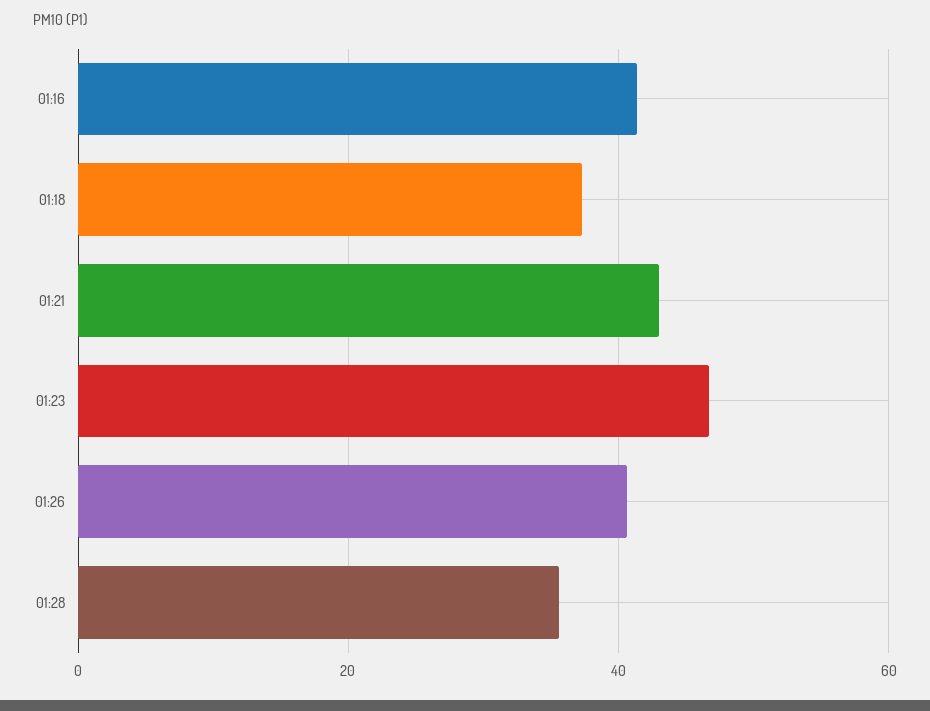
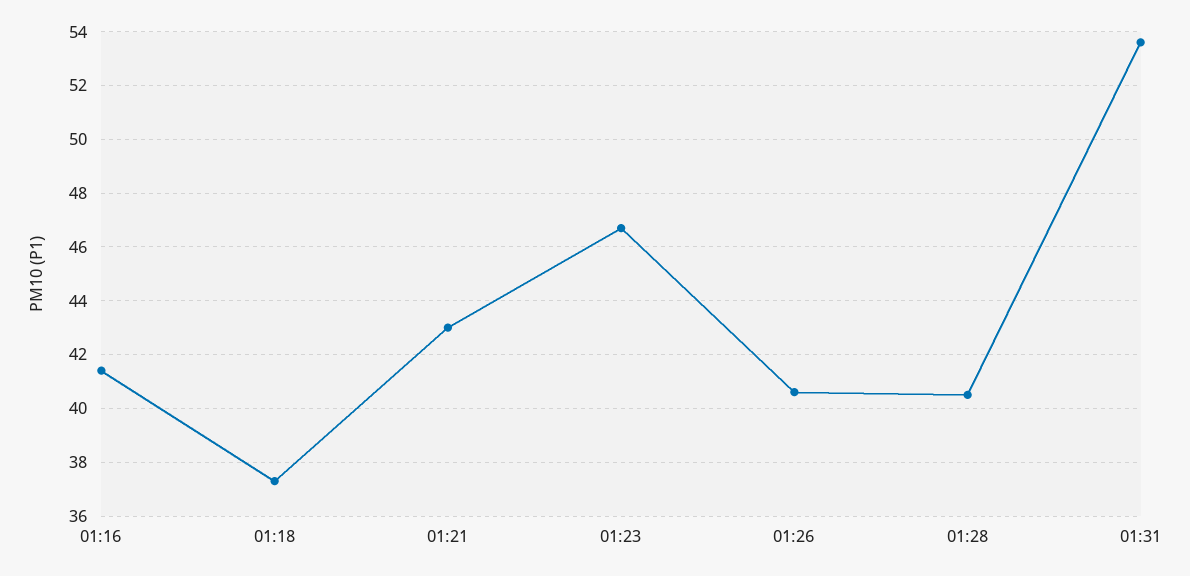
01:28: 36 -> 40.5
01:31: none -> 53.5

